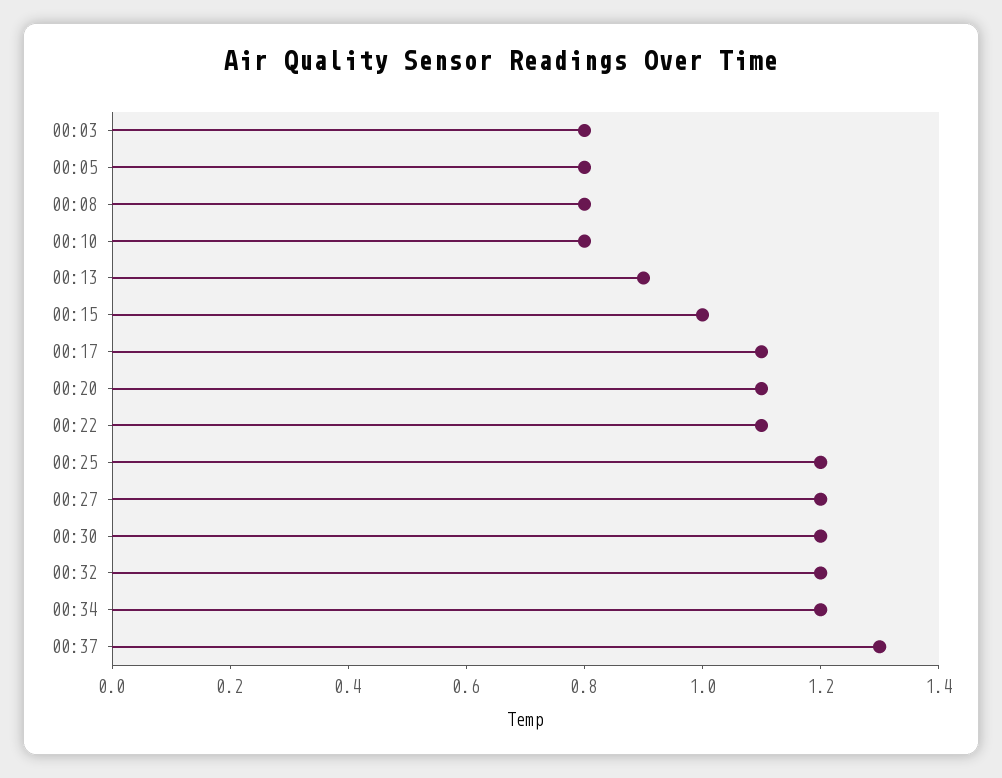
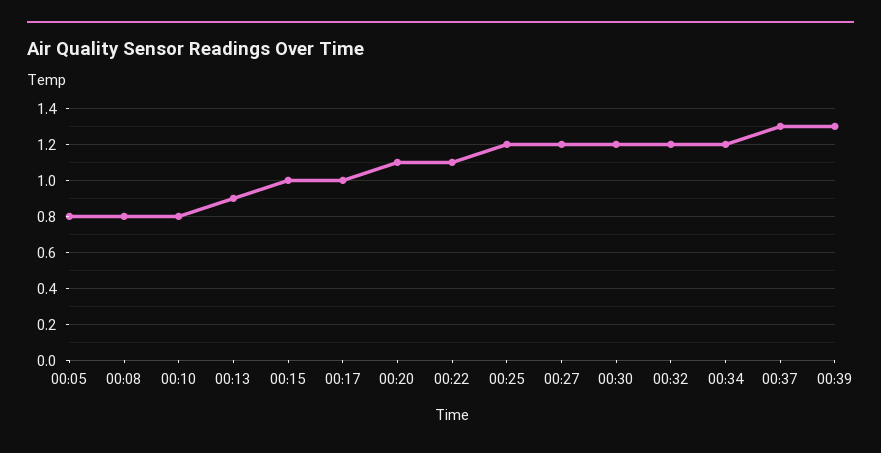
00:03: 0.8 -> none
00:17: 1.1 -> 1
00:39: none -> 1.3

